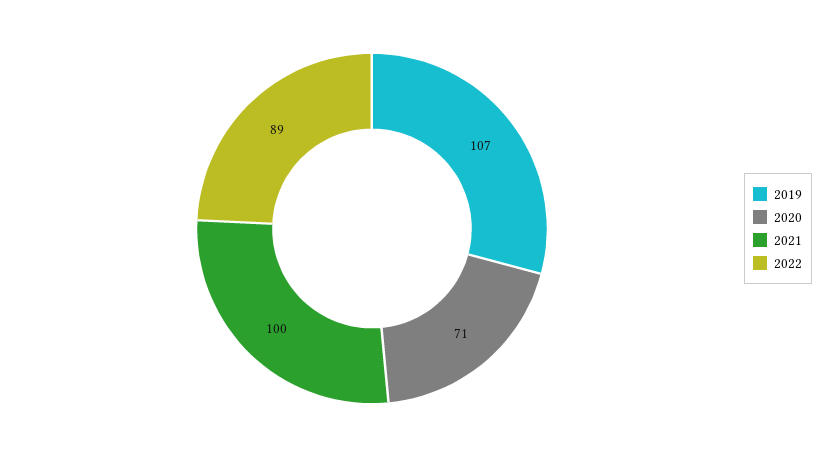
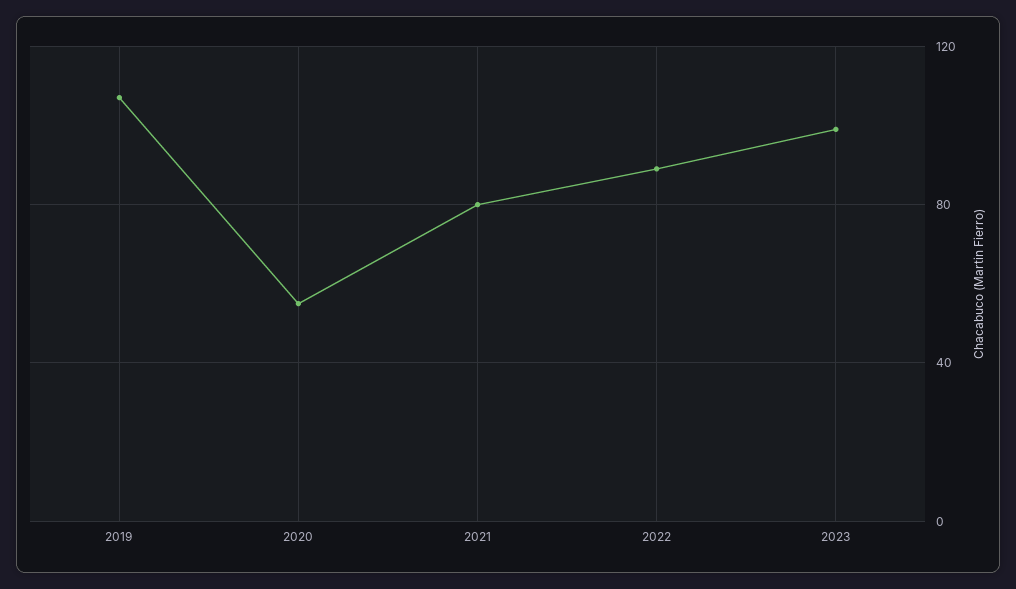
2020: 71 -> 55
2021: 100 -> 80
2023: none -> 100

